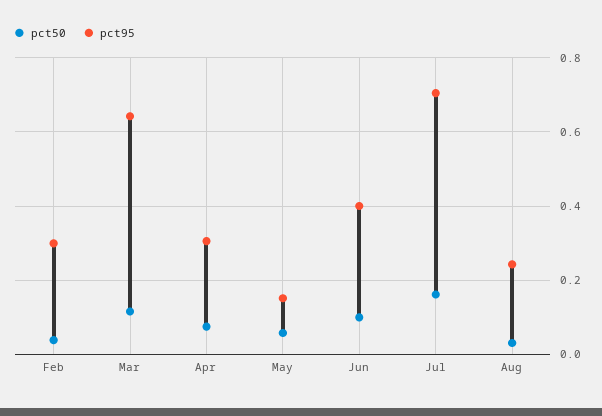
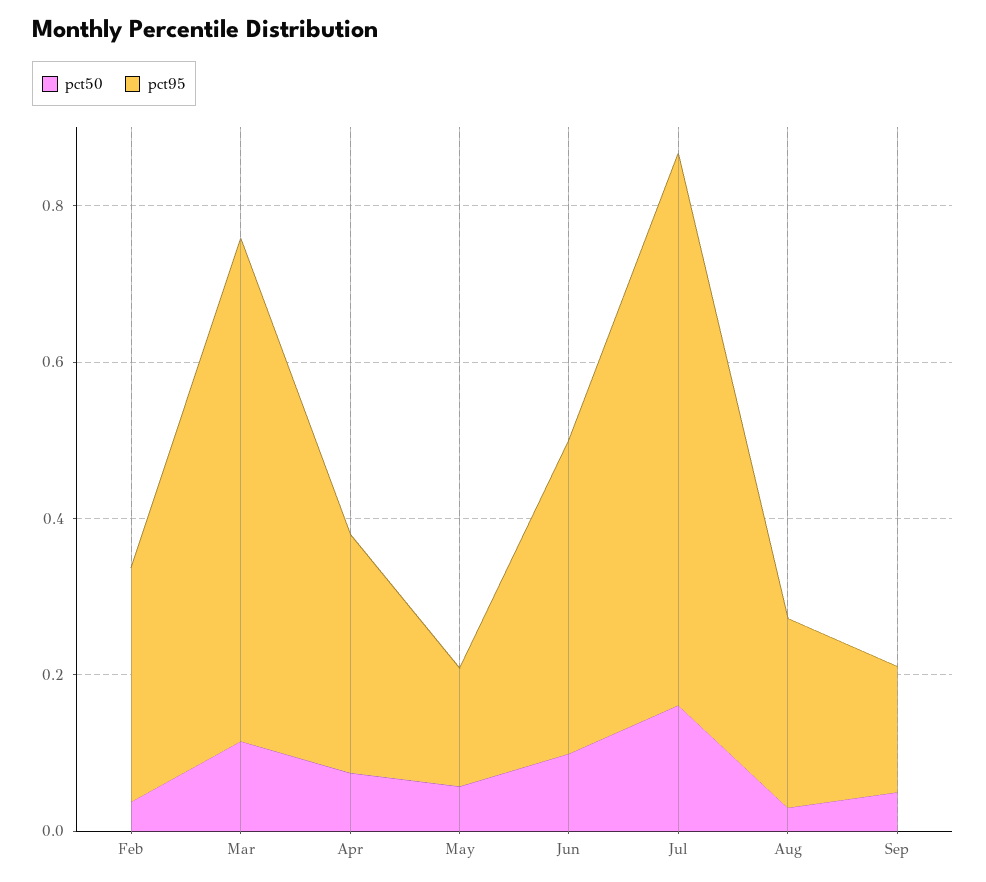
pct50, Sep: none -> 0.05
pct95, Sep: none -> 0.15

